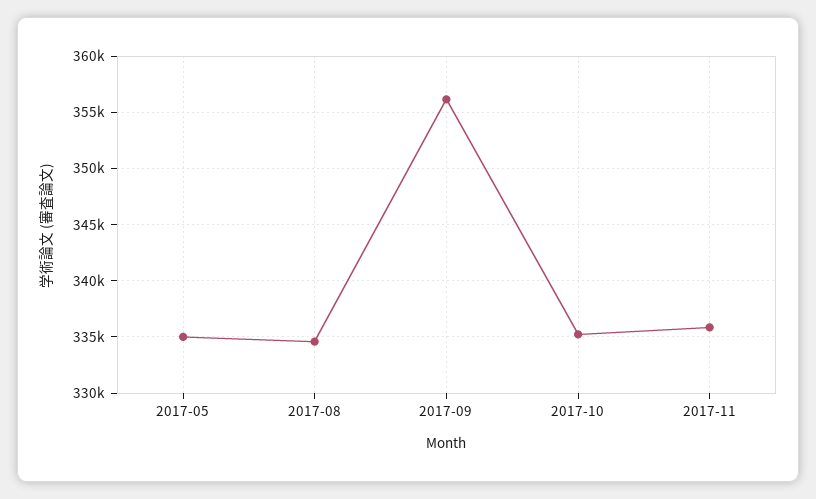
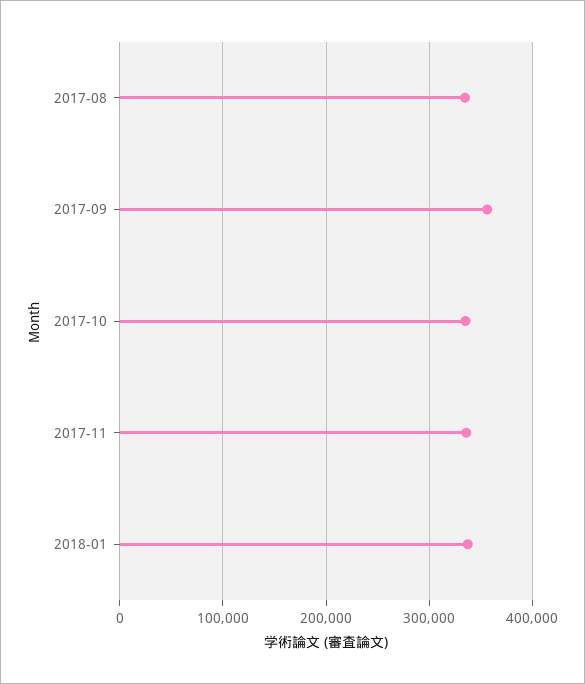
2017-05: 335000 -> none
2018-01: none -> 340000

